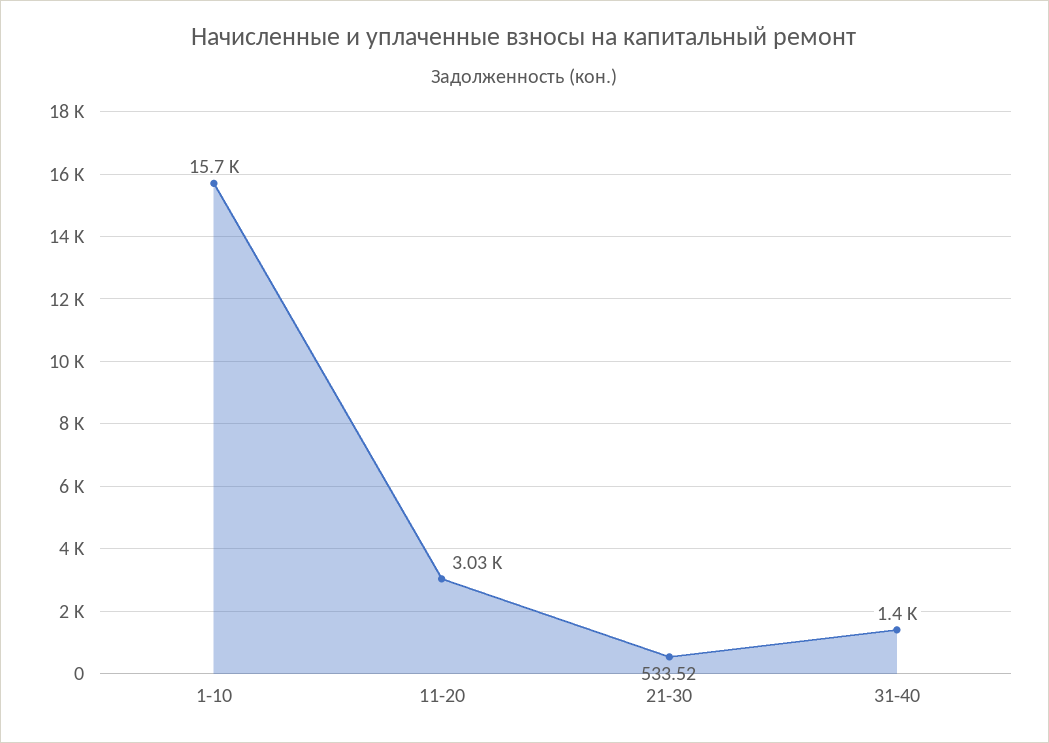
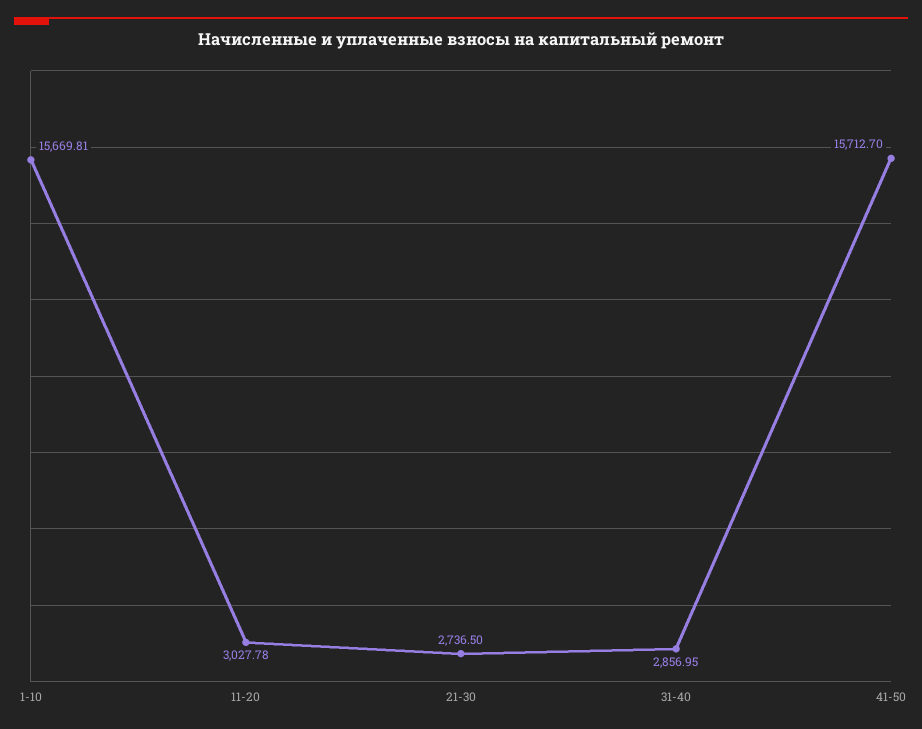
21-30: 533.52 -> 2736.5
31-40: 1400 -> 2856.95
41-50: none -> 15712.7

